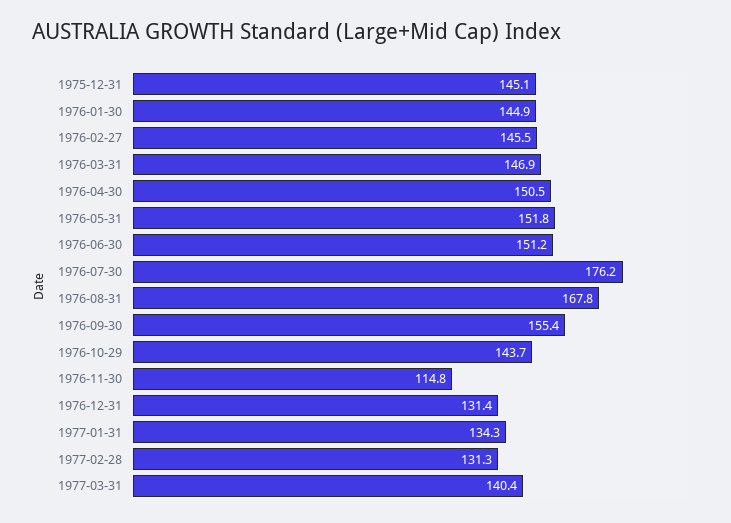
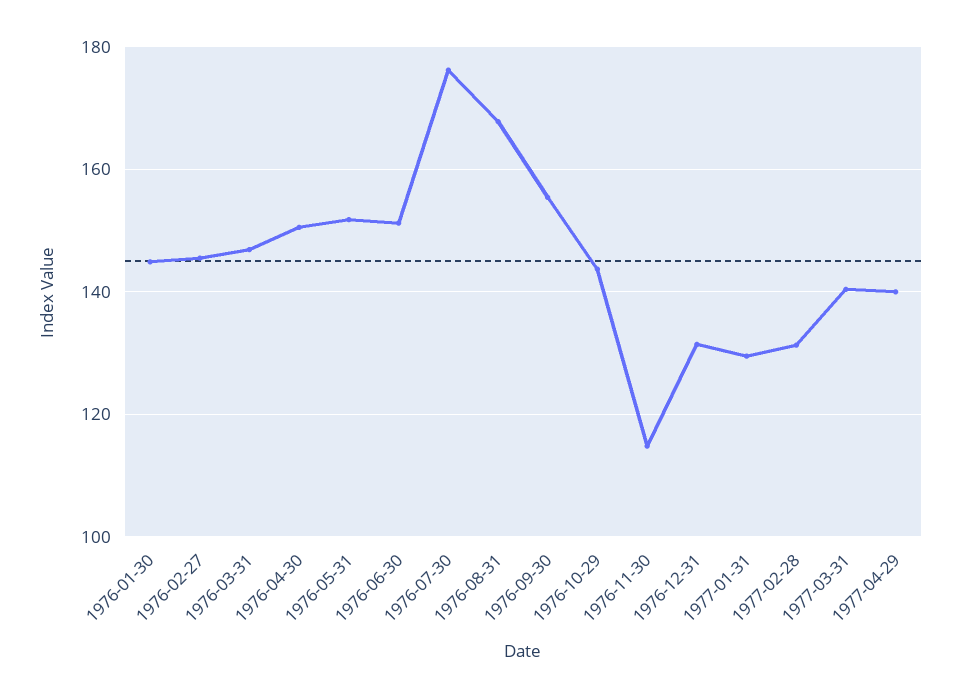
1975-12-31: 145.1 -> none
1977-01-31: 134.3 -> 130
1977-04-29: none -> 140

